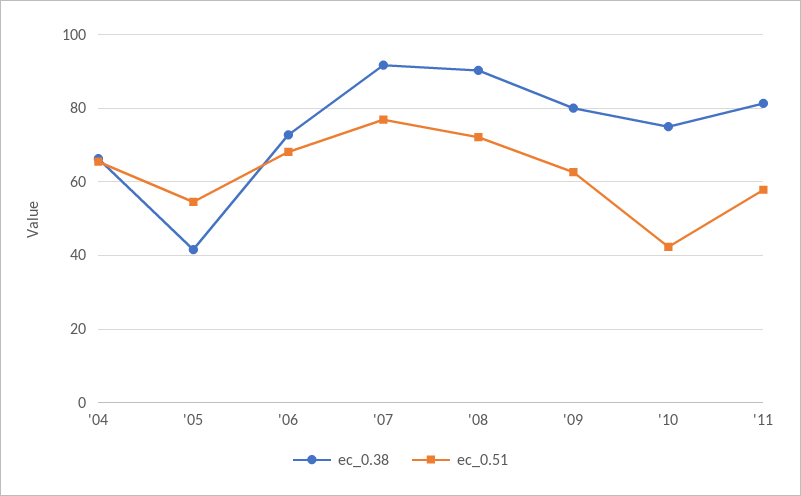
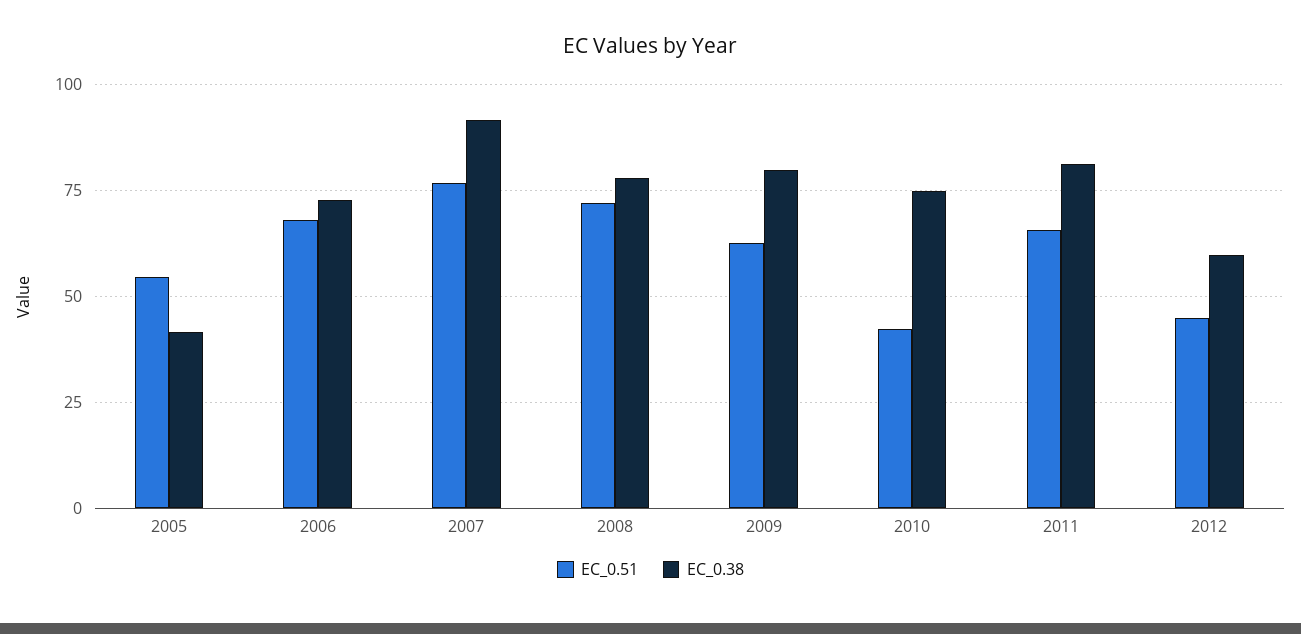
ec_0.38, '04: 66 -> none
ec_0.51, '04: 66 -> none
ec_0.38, '08: 90 -> 77.5
ec_0.51, '11: 58 -> 65
ec_0.51, 2012: none -> 45
ec_0.38, 2012: none -> 60

